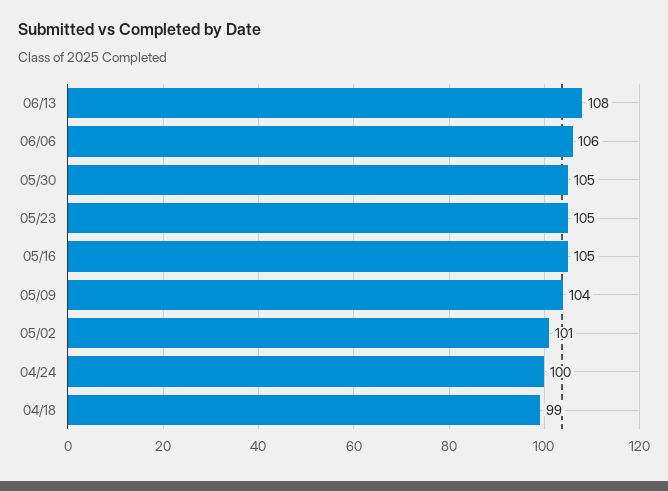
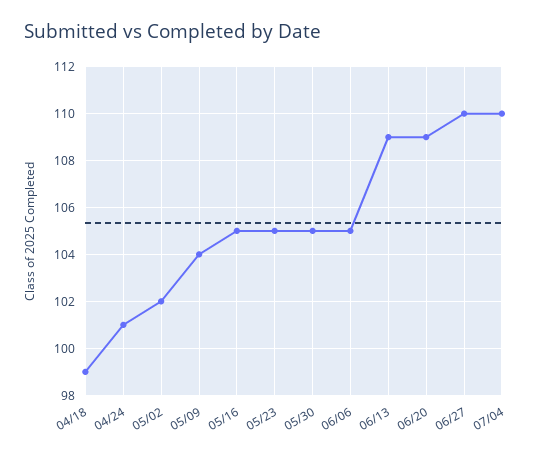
06/13: 108 -> 109
06/06: 106 -> 105
05/02: 101 -> 102
04/24: 100 -> 101
06/20: none -> 109
06/27: none -> 110
07/04: none -> 110

